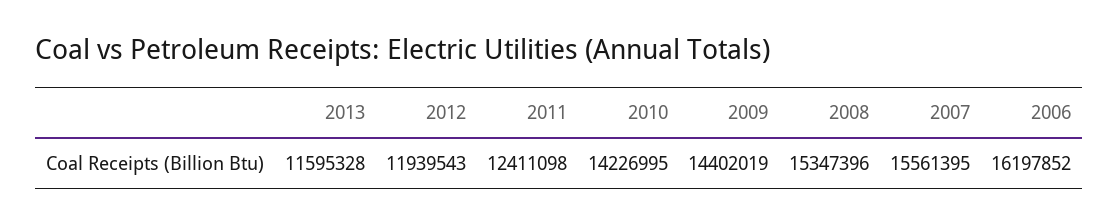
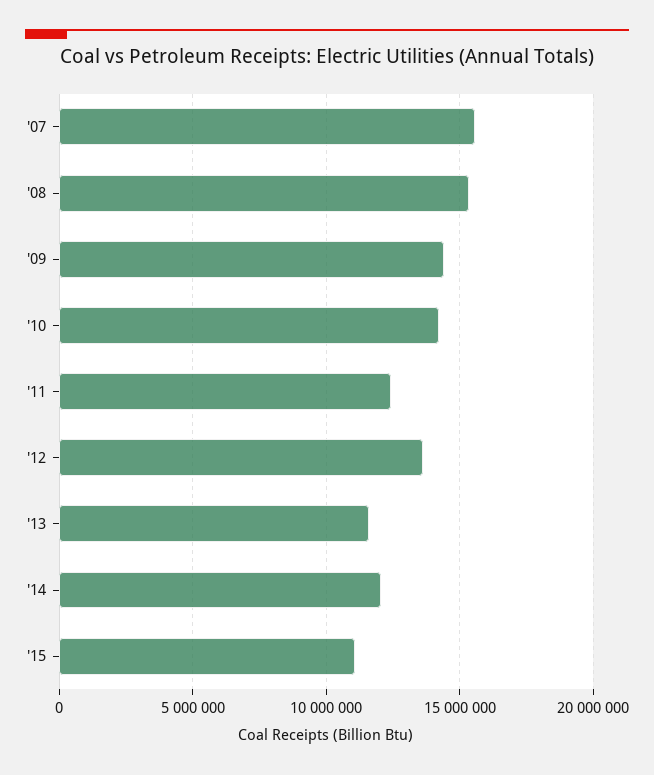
2012: 11939543 -> 13500000
2006: 16197852 -> none
'14: none -> 12000000
'15: none -> 11000000

